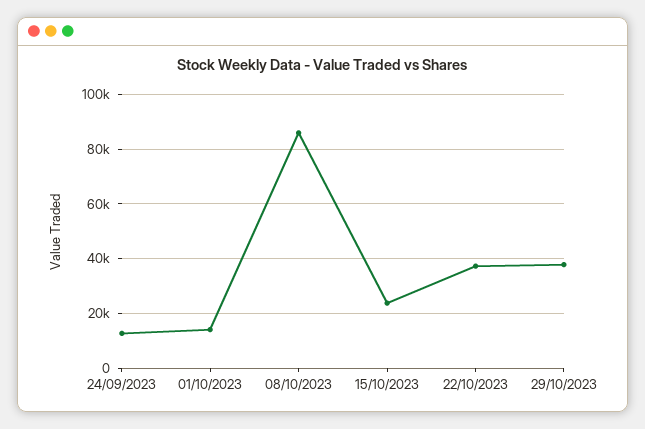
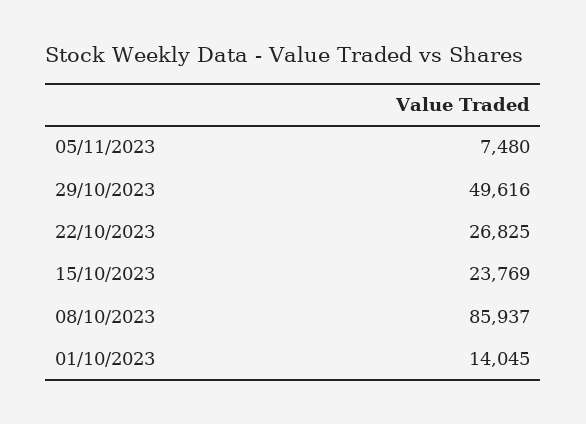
24/09/2023: 12500 -> none
22/10/2023: 37500 -> 26825
29/10/2023: 37500 -> 49616
05/11/2023: none -> 7480

